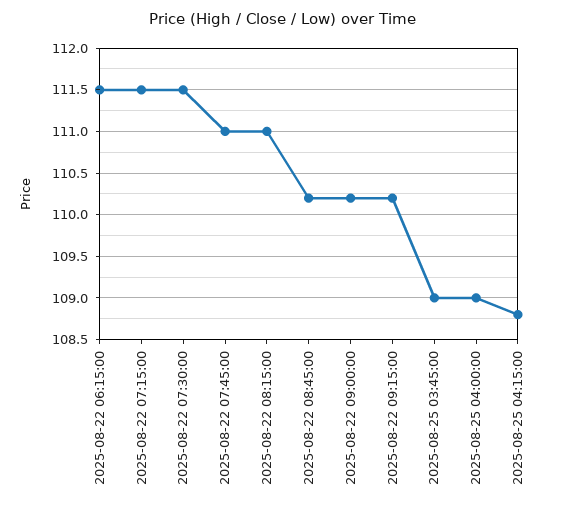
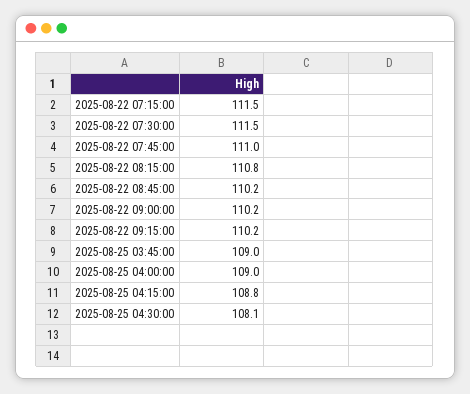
2025-08-22 06:15:00: 111.5 -> none
2025-08-22 08:15:00: 111 -> 110.8
2025-08-25 04:30:00: none -> 108.1

